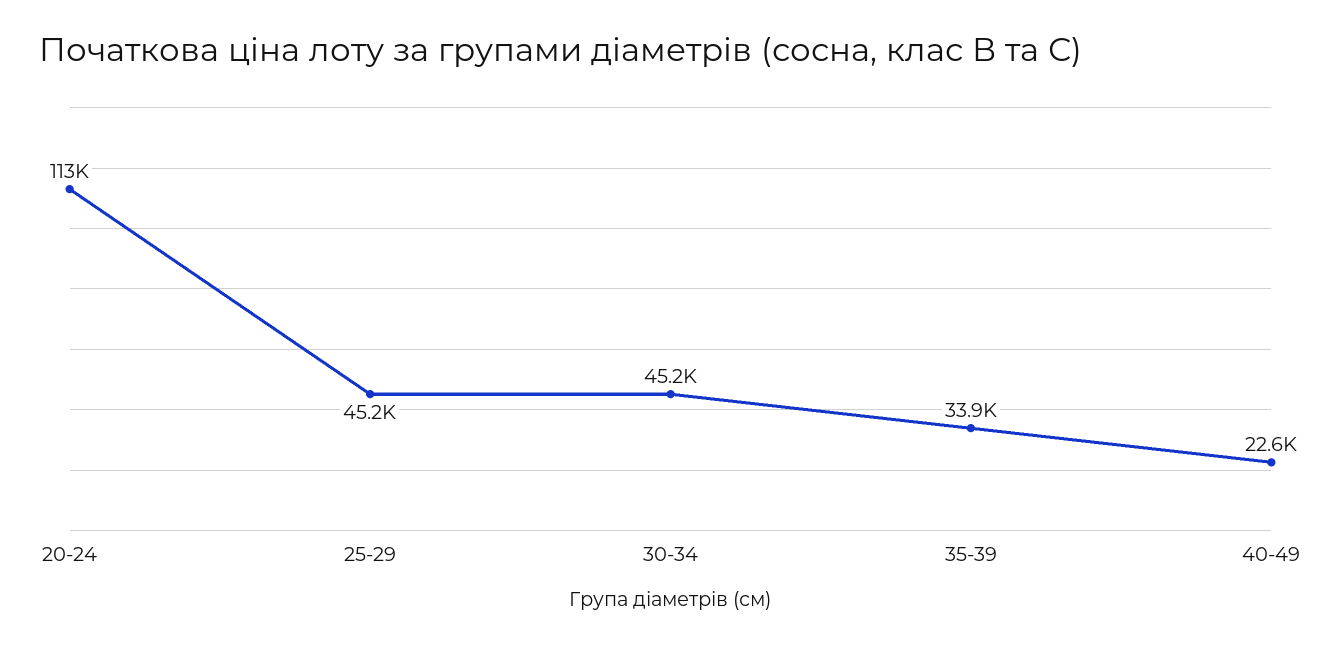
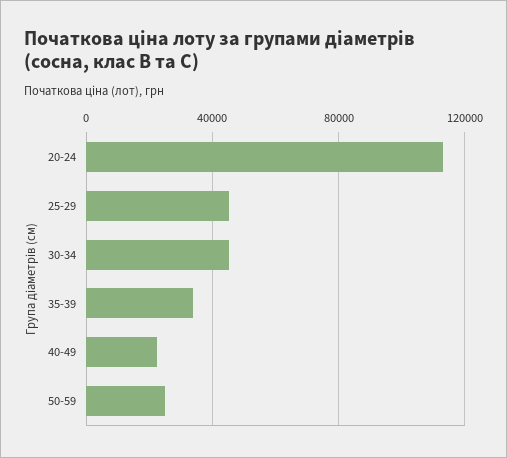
50-59: none -> 25000

